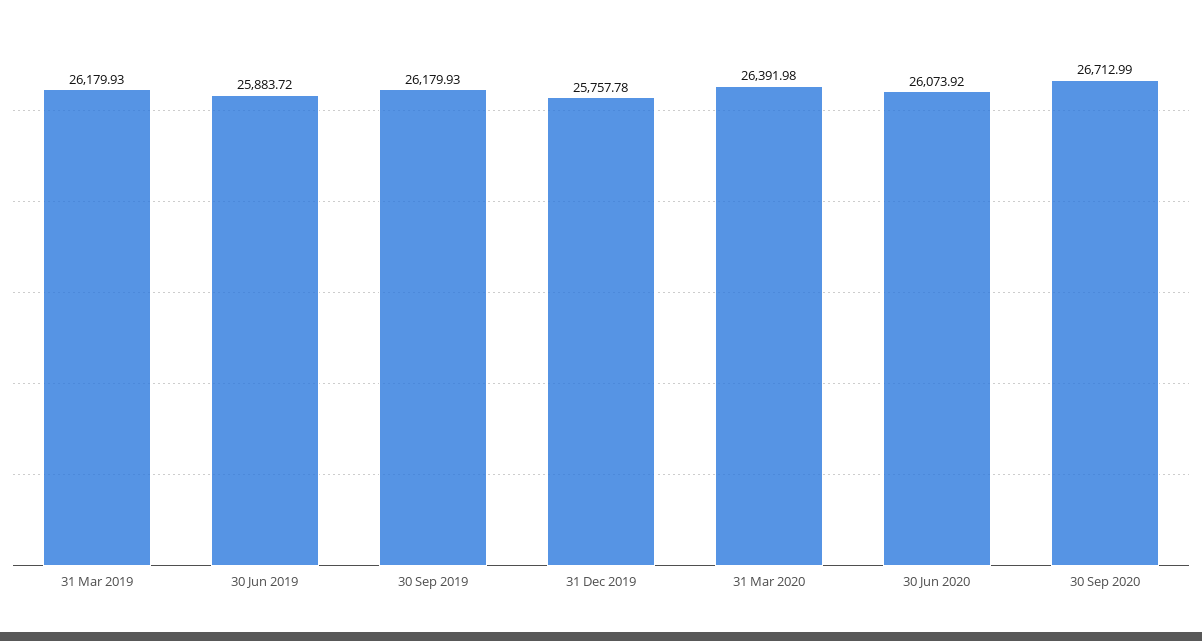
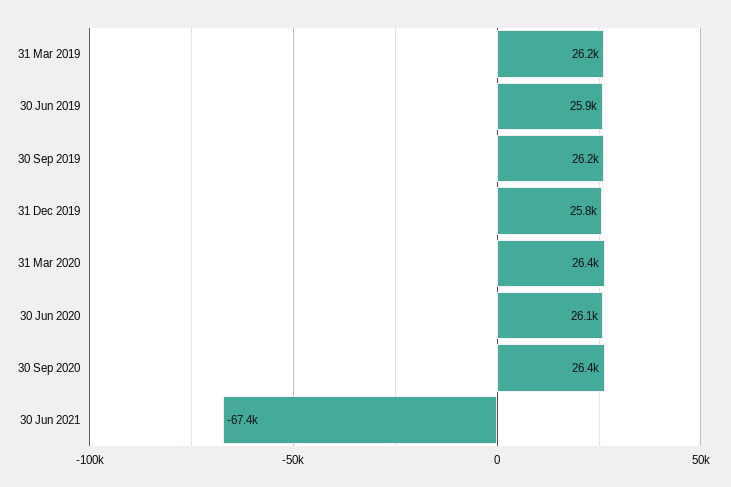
30 Sep 2020: 26712.99 -> 26400
30 Jun 2021: none -> -67400

